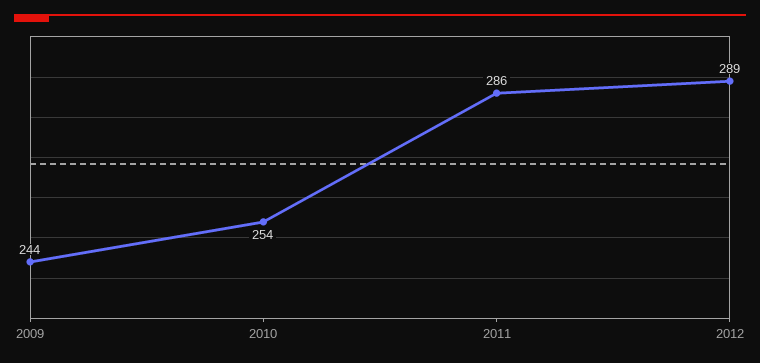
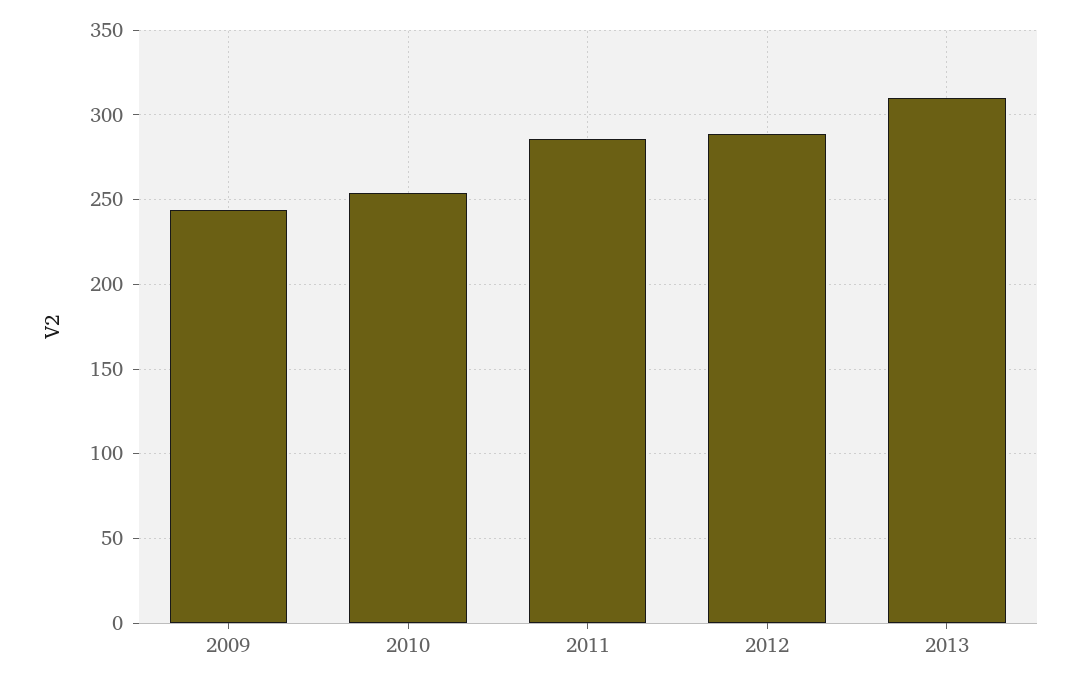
2013: none -> 310

